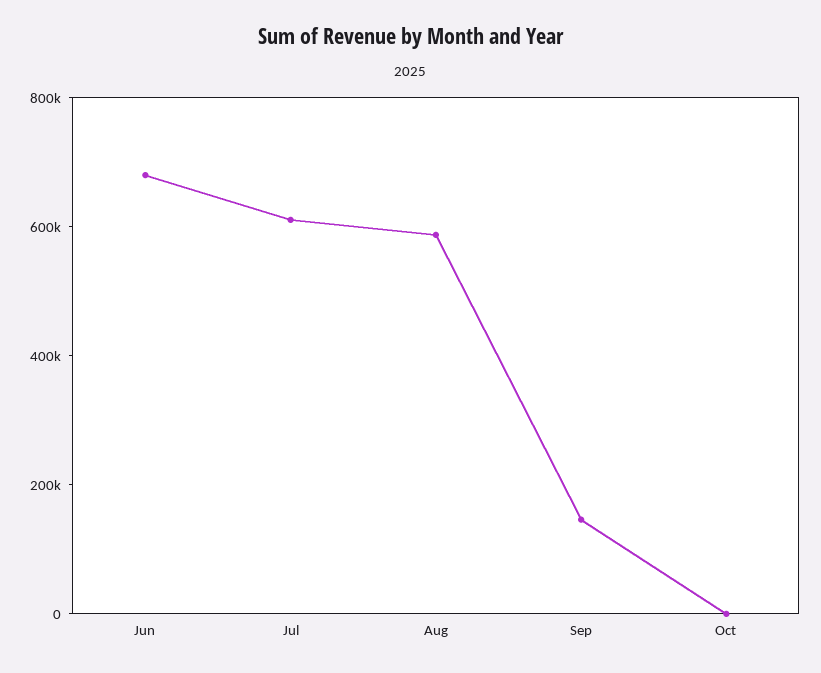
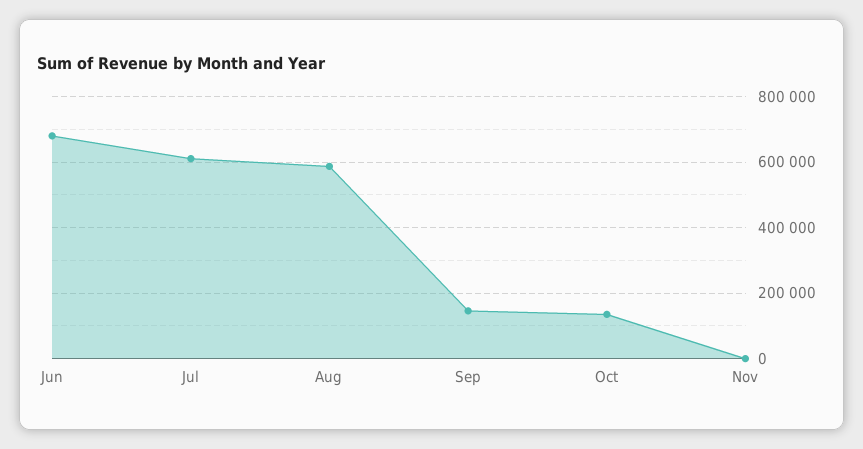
Oct: 0 -> 140000
Nov: none -> 0

